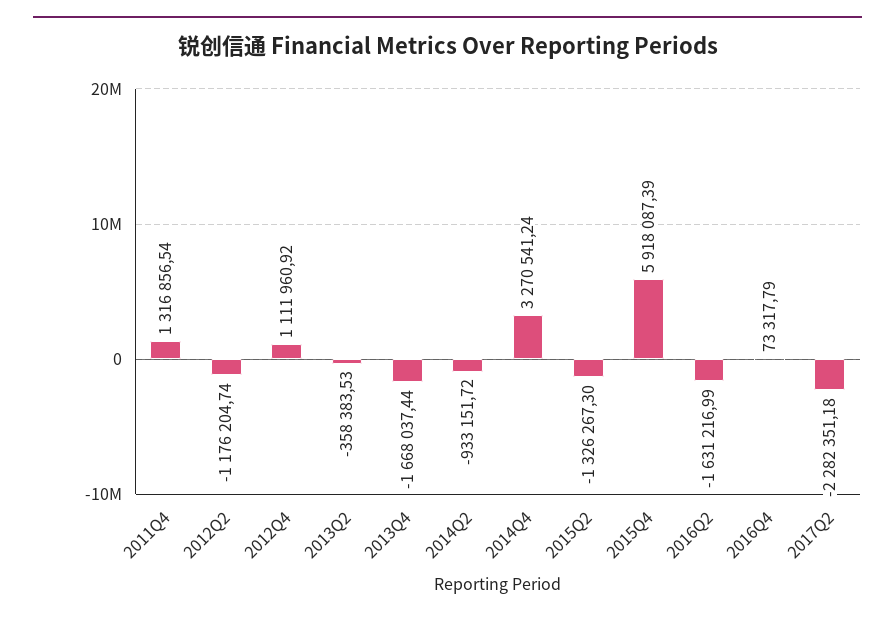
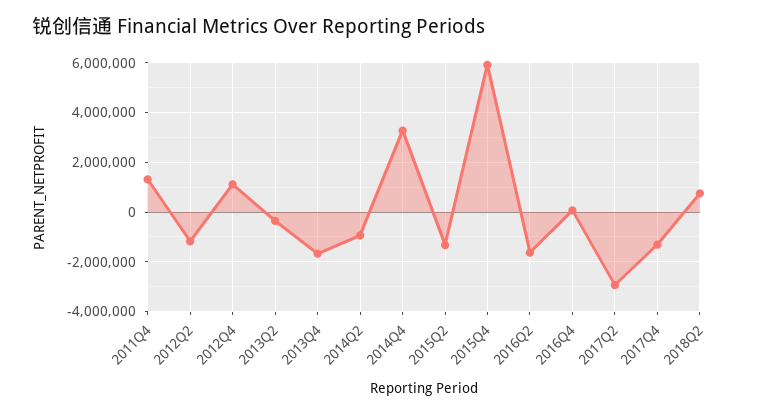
2017Q2: -2282351.18 -> -3000000
2017Q4: none -> -1250000
2018Q2: none -> 750000

